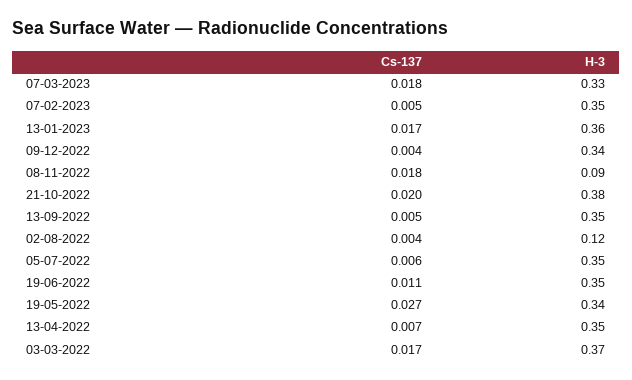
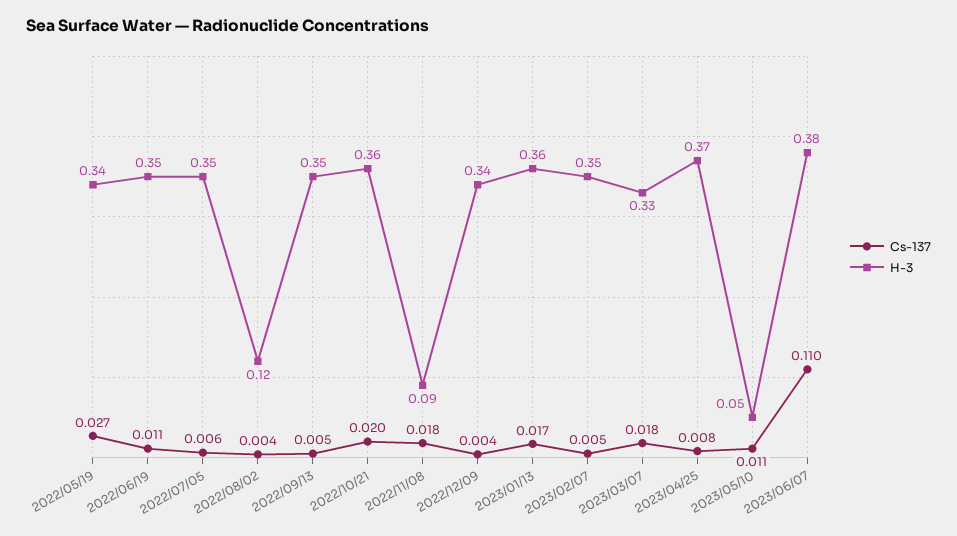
H-3, 21-10-2022: 0.38 -> 0.36
Cs-137, 13-04-2022: 0.007 -> none
H-3, 13-04-2022: 0.35 -> none
Cs-137, 03-03-2022: 0.017 -> none
H-3, 03-03-2022: 0.37 -> none
Cs-137, 2023/04/25: none -> 0.008
H-3, 2023/04/25: none -> 0.37
Cs-137, 2023/05/10: none -> 0.011
H-3, 2023/05/10: none -> 0.05
Cs-137, 2023/06/07: none -> 0.11
H-3, 2023/06/07: none -> 0.38

